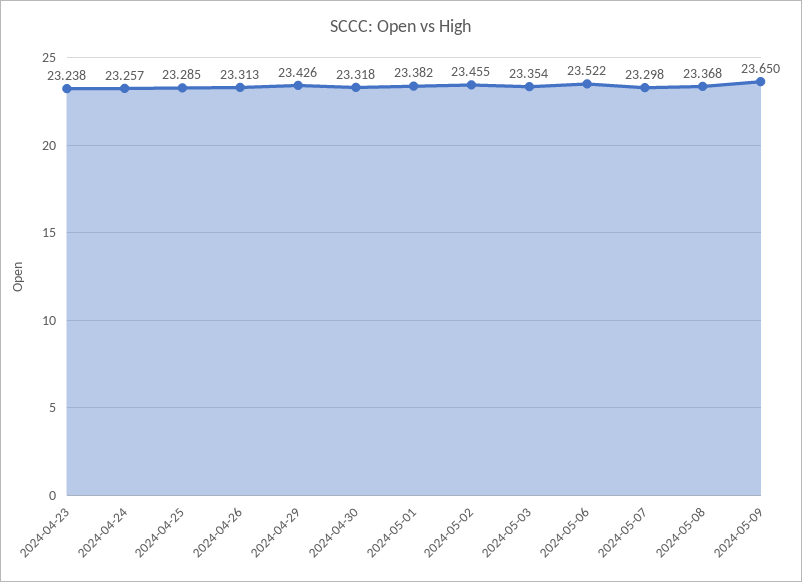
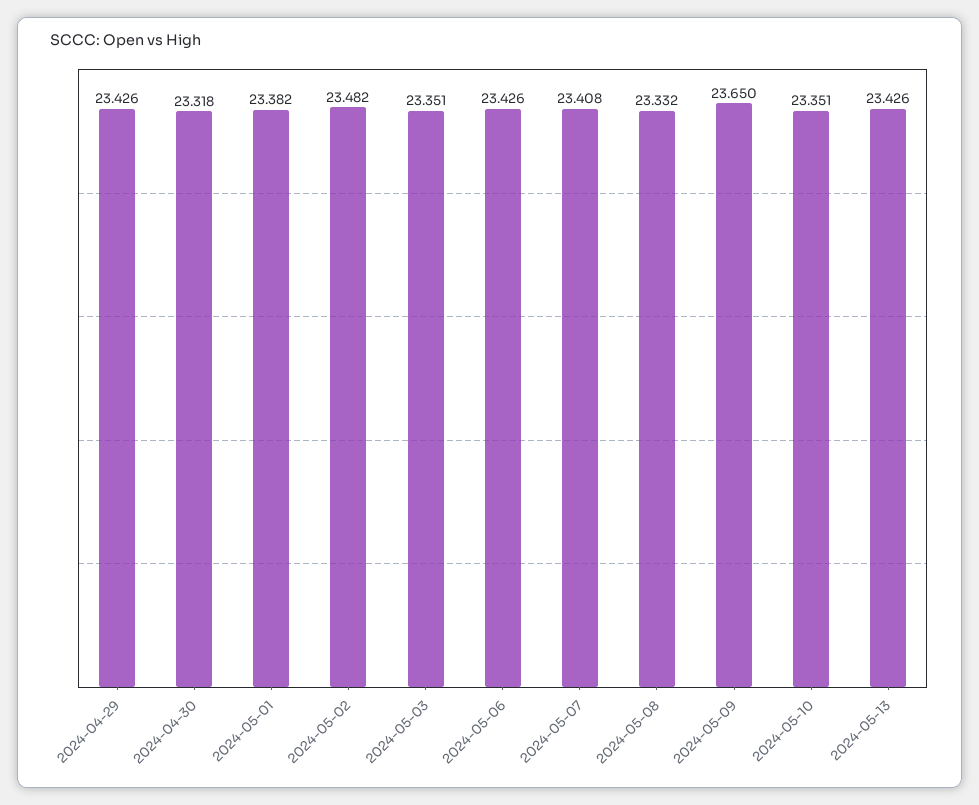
2024-04-23: 23.238 -> none
2024-04-24: 23.257 -> none
2024-04-25: 23.285 -> none
2024-04-26: 23.313 -> none
2024-05-02: 23.455 -> 23.482
2024-05-03: 23.354 -> 23.351
2024-05-06: 23.522 -> 23.426
2024-05-07: 23.298 -> 23.408
2024-05-08: 23.368 -> 23.332
2024-05-10: none -> 23.351
2024-05-13: none -> 23.426

